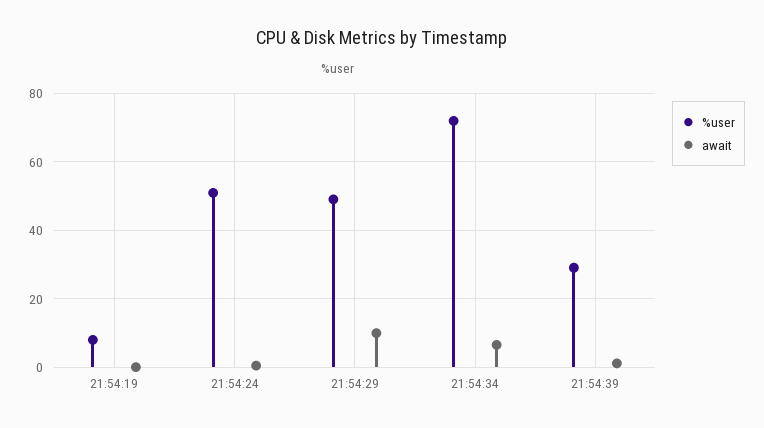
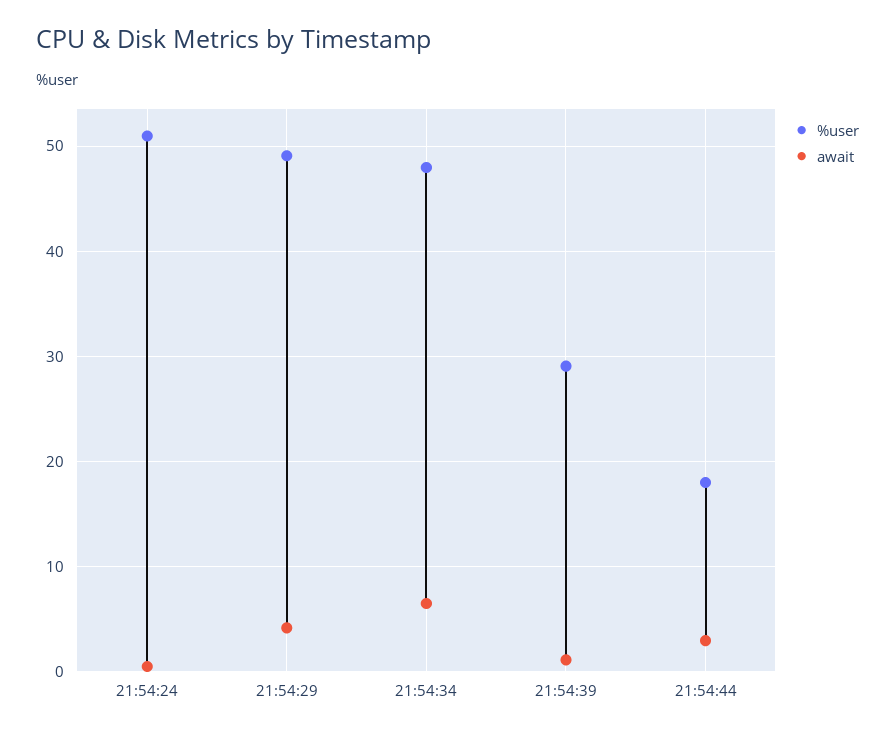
%user, 21:54:19: 8 -> none
await, 21:54:19: 0 -> none
await, 21:54:29: 10 -> 4
%user, 21:54:34: 72 -> 48
%user, 21:54:44: none -> 18
await, 21:54:44: none -> 3

